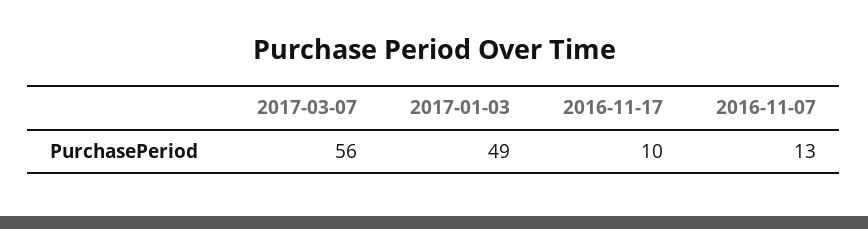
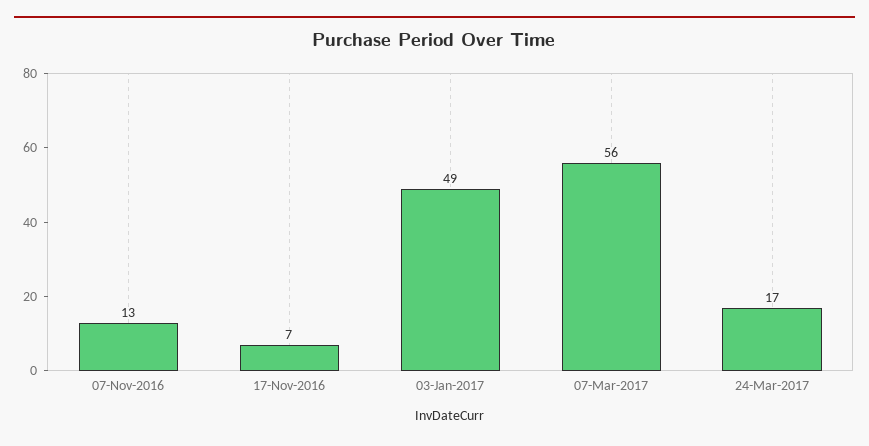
2016-11-17: 10 -> 7
24-Mar-2017: none -> 17

